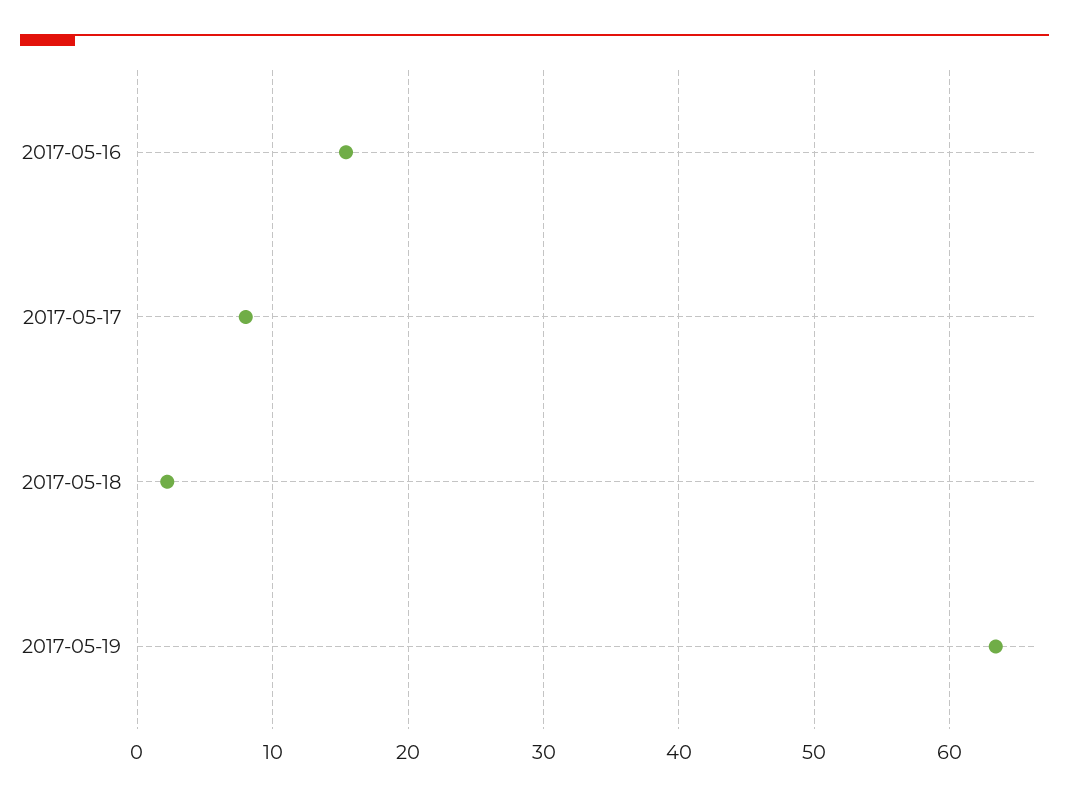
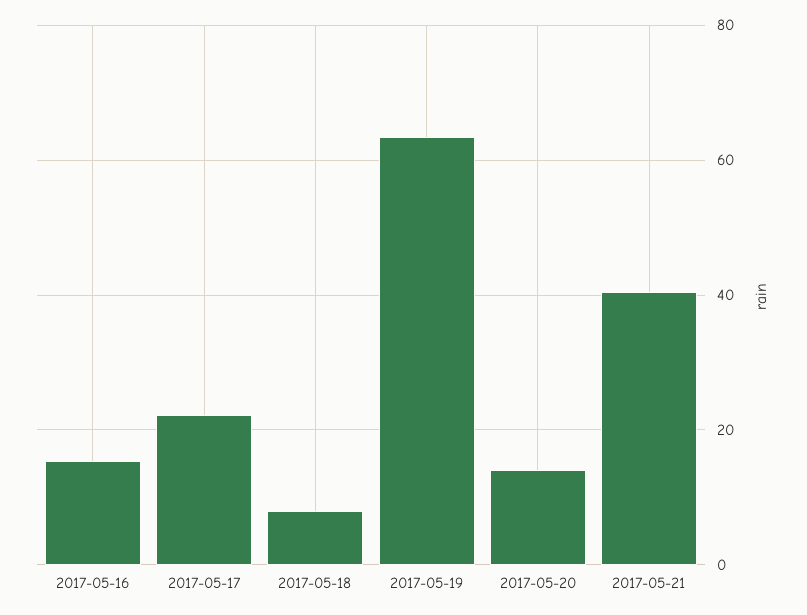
2017-05-17: 8 -> 22
2017-05-18: 2 -> 8
2017-05-20: none -> 14
2017-05-21: none -> 40

